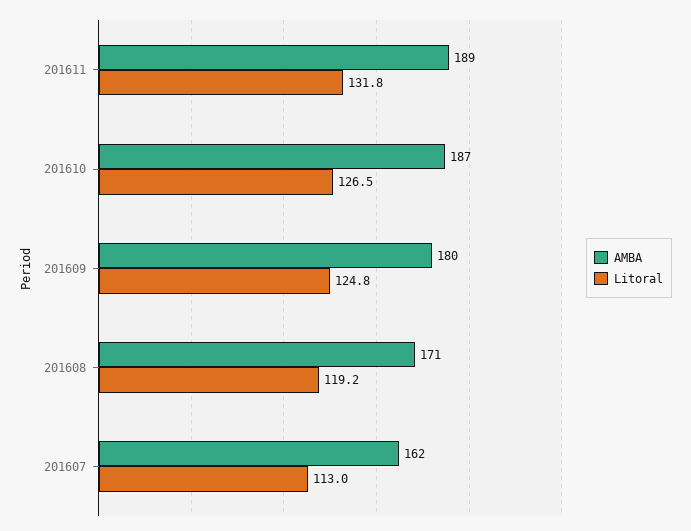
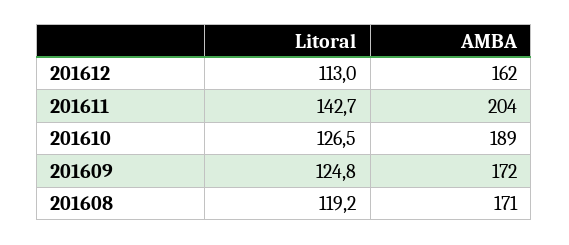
AMBA, 201611: 189 -> 204
Litoral, 201611: 131.8 -> 142.7
AMBA, 201610: 187 -> 189
AMBA, 201609: 180 -> 172
AMBA, 201607: 162 -> none
Litoral, 201607: 113 -> none
Litoral, 201612: none -> 113
AMBA, 201612: none -> 162

